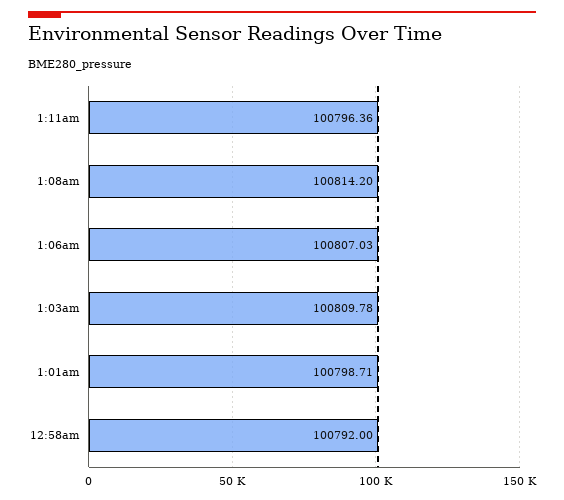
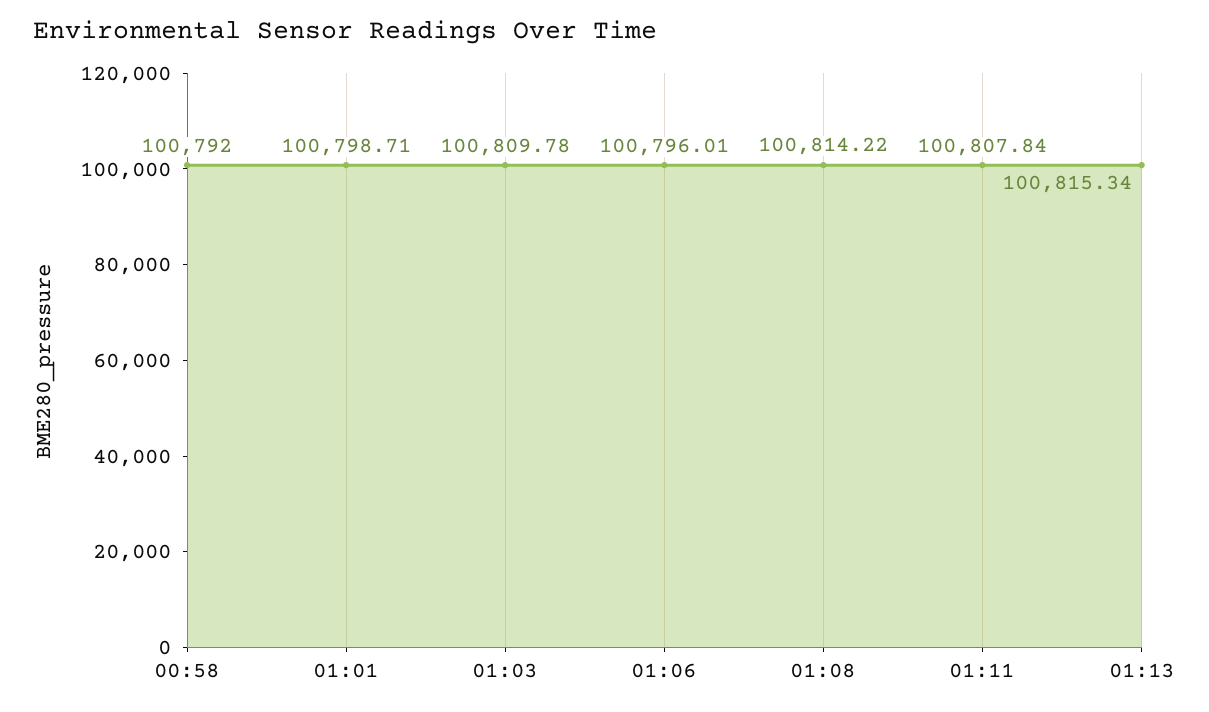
1:11am: 100796.36 -> 100807.84
1:08am: 100814.2 -> 100814.22
1:06am: 100807.03 -> 100796.01
01:13: none -> 100815.34

